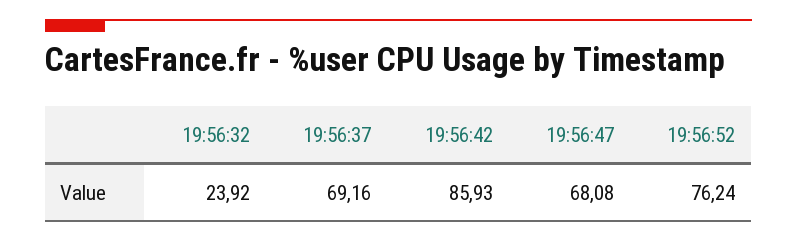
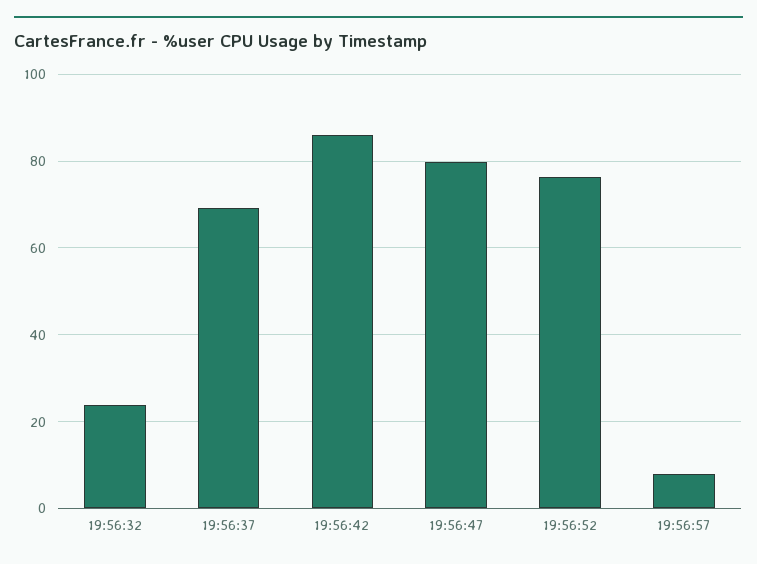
19:56:47: 68.08 -> 80
19:56:57: none -> 8

